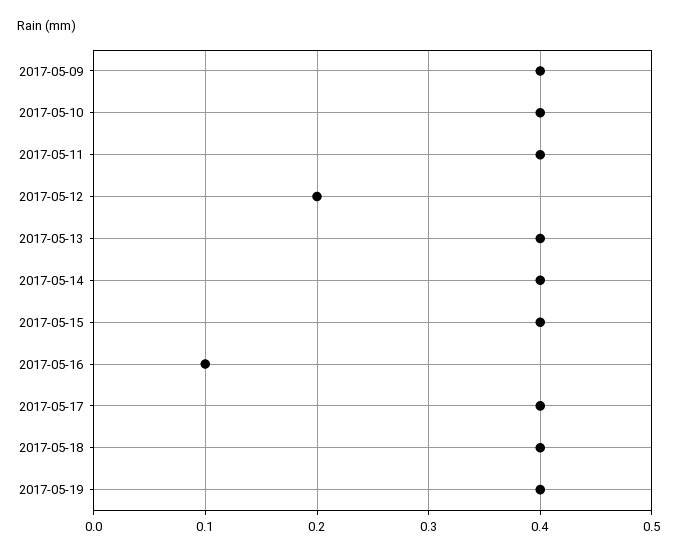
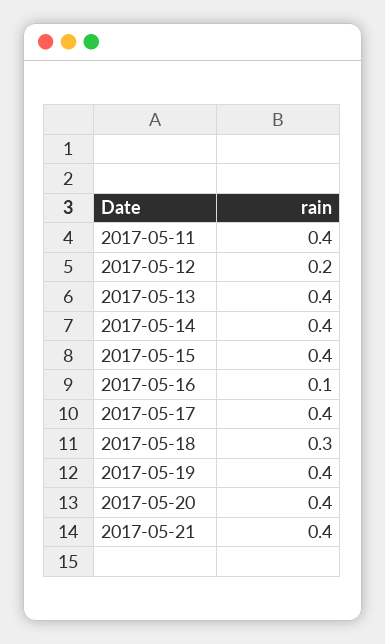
2017-05-09: 0.4 -> none
2017-05-10: 0.4 -> none
2017-05-18: 0.4 -> 0.3
2017-05-20: none -> 0.4
2017-05-21: none -> 0.4

